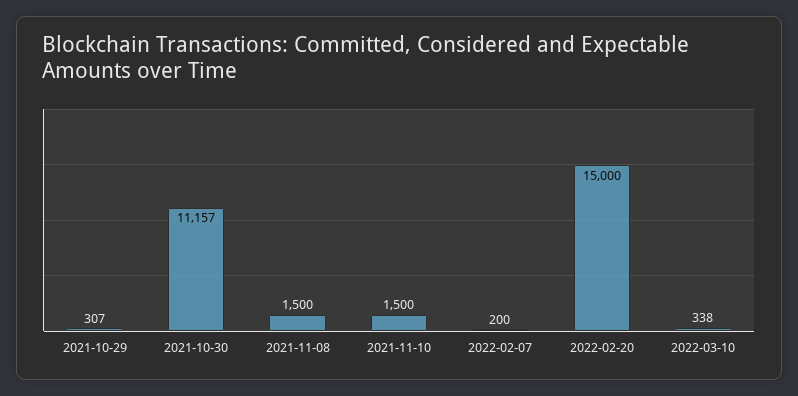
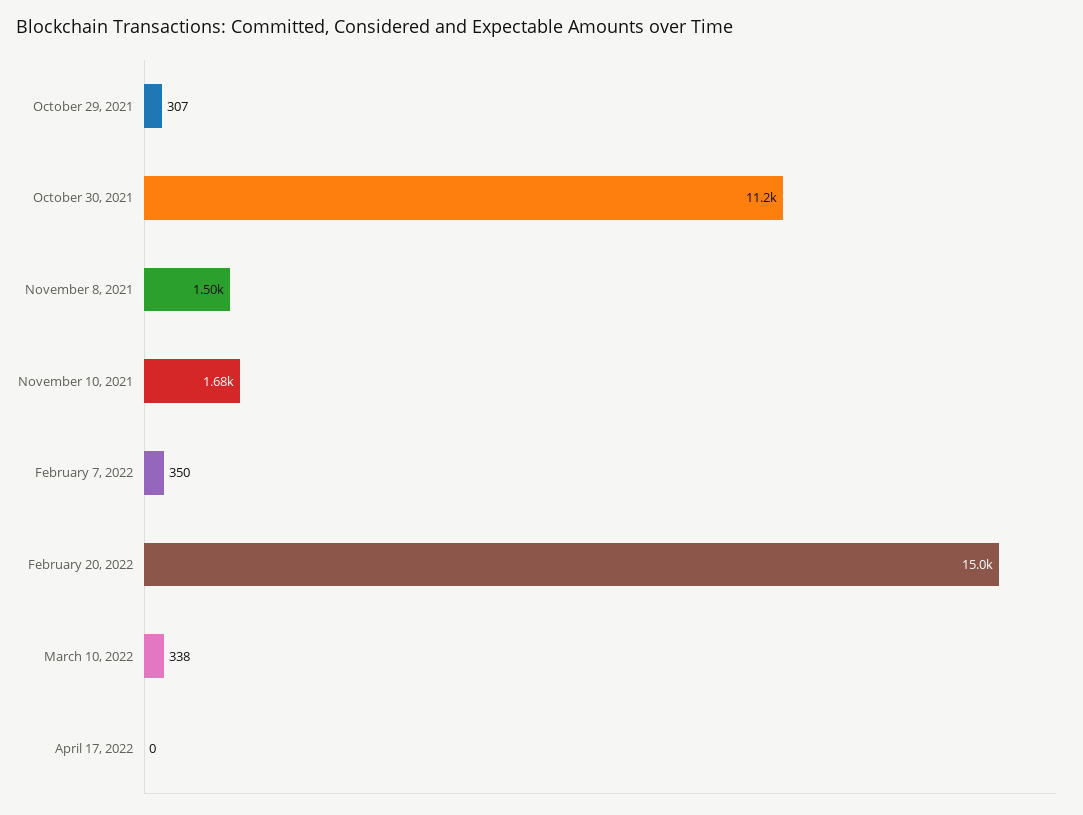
2021-11-10: 1500 -> 1680
2022-02-07: 200 -> 350
April 17, 2022: none -> 0

